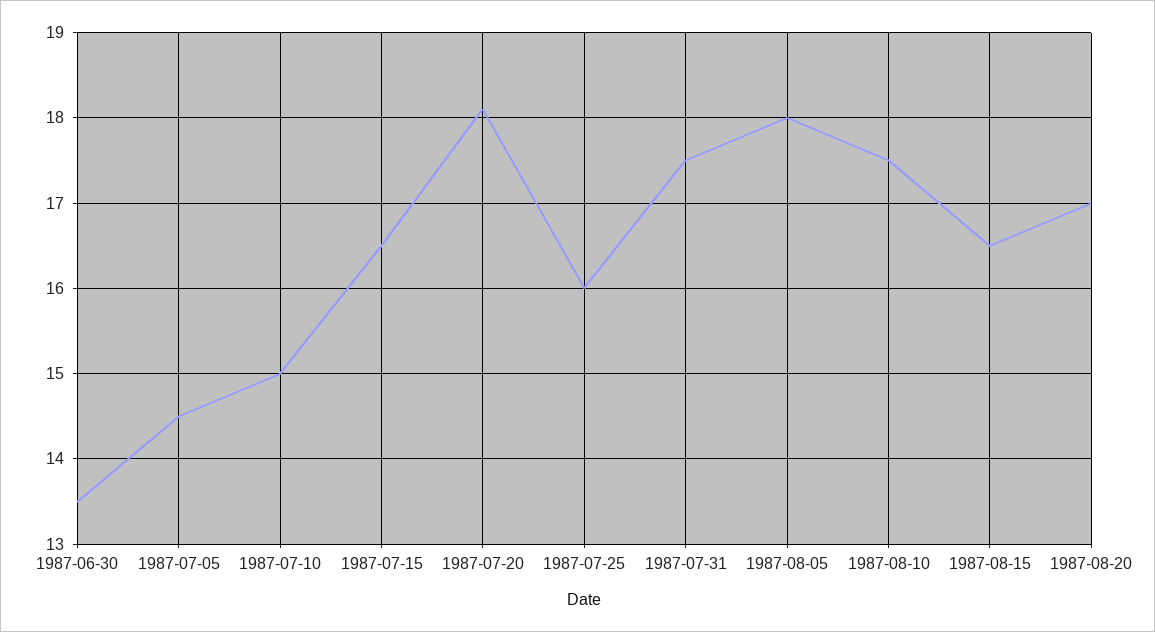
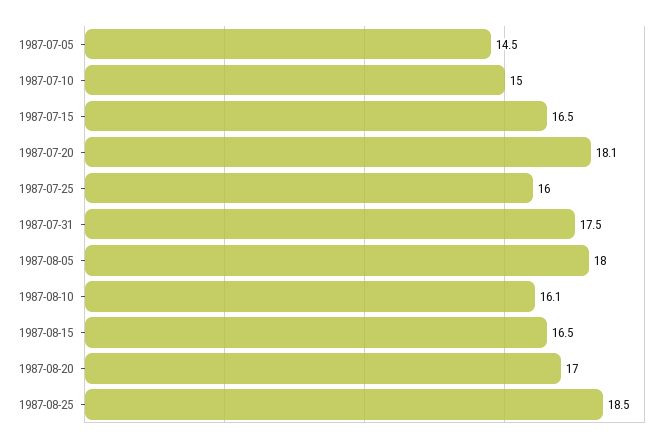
1987-06-30: 13.5 -> none
1987-08-10: 17.5 -> 16.1
1987-08-25: none -> 18.5

